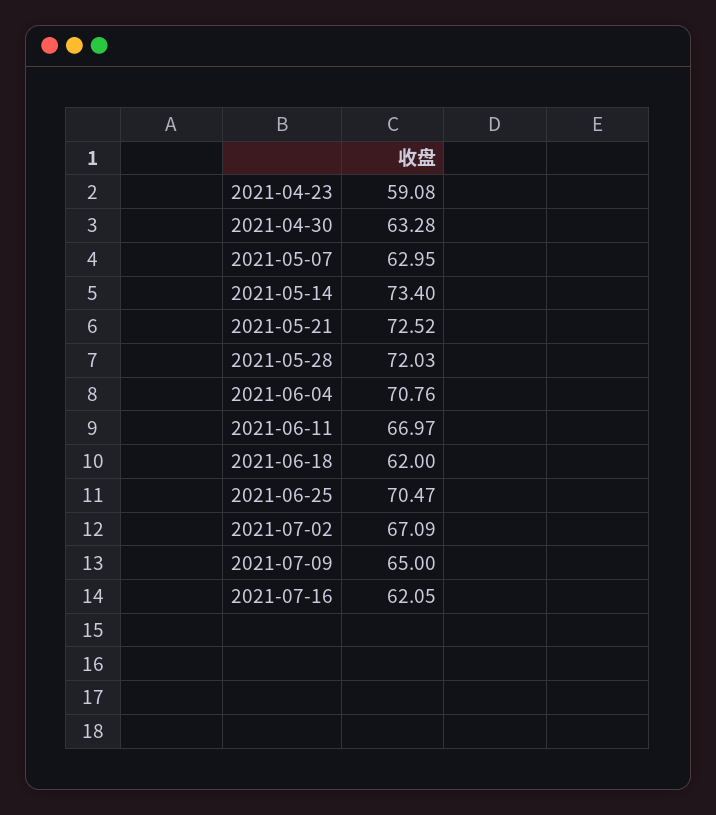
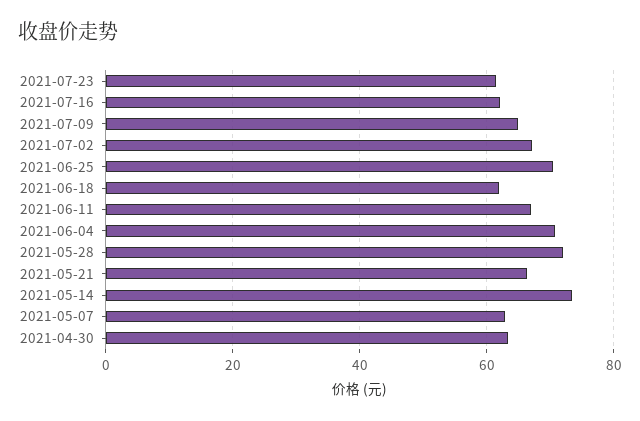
2021-04-23: 59.08 -> none
2021-05-21: 72.52 -> 66
2021-07-23: none -> 62

